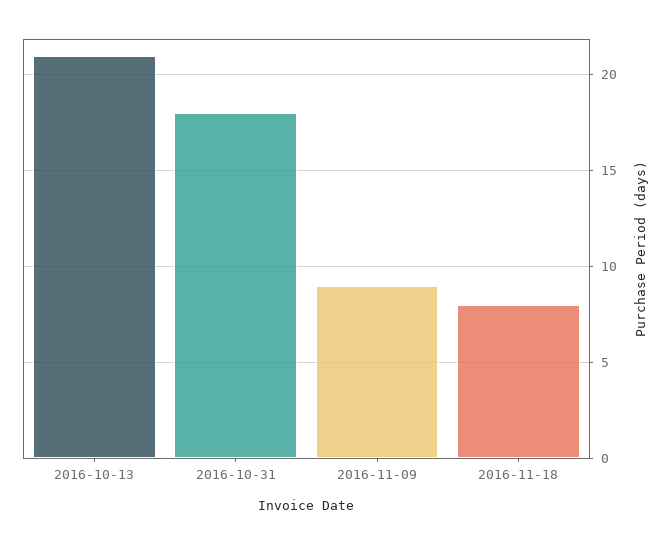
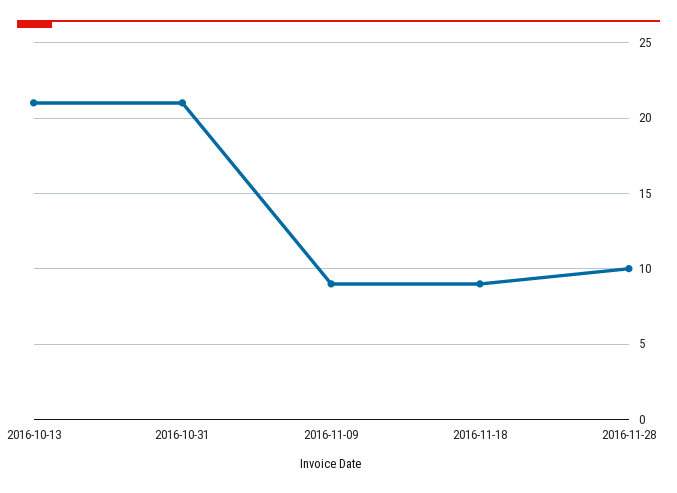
2016-10-31: 18 -> 21
2016-11-18: 8 -> 9
2016-11-28: none -> 10

